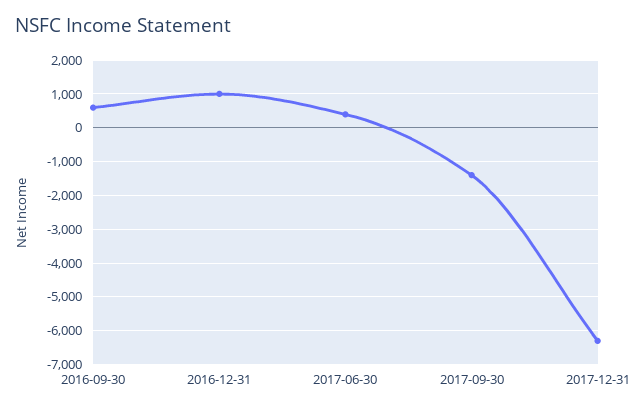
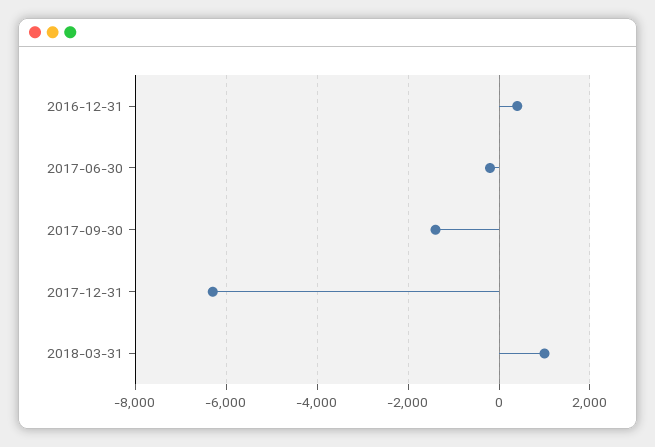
2016-09-30: 600 -> none
2016-12-31: 1000 -> 400
2017-06-30: 400 -> -200
2018-03-31: none -> 1000

